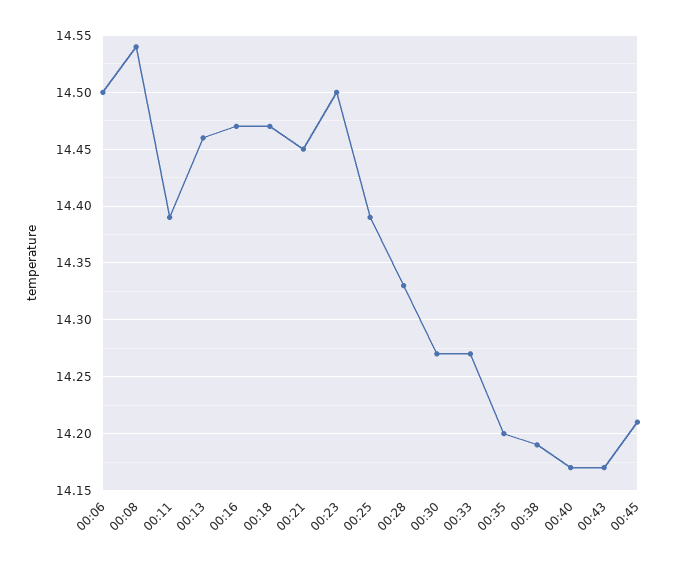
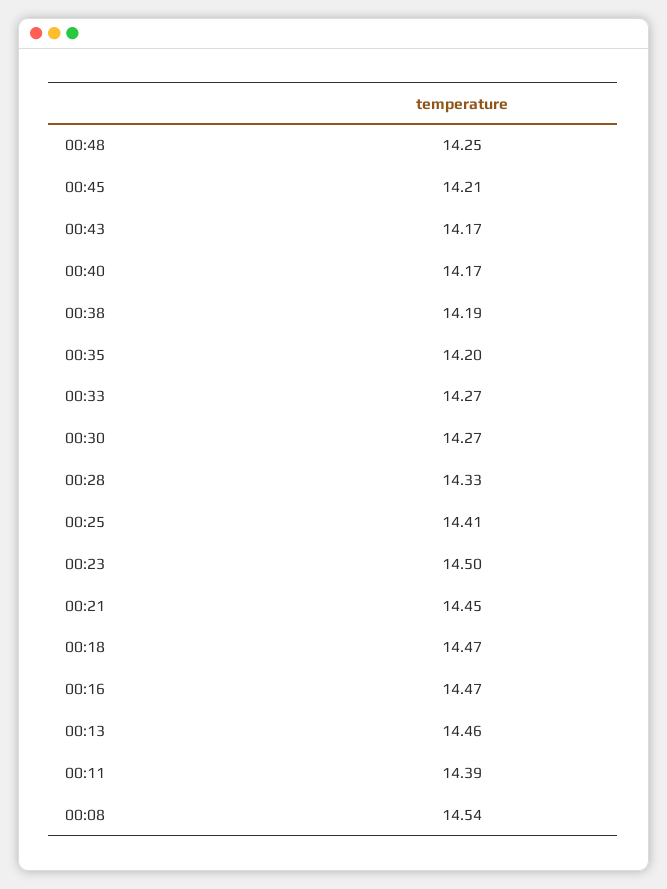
00:06: 14.5 -> none
00:25: 14.39 -> 14.41
00:48: none -> 14.25

